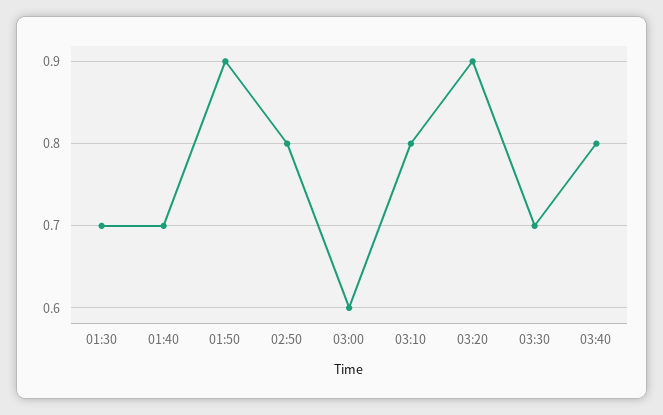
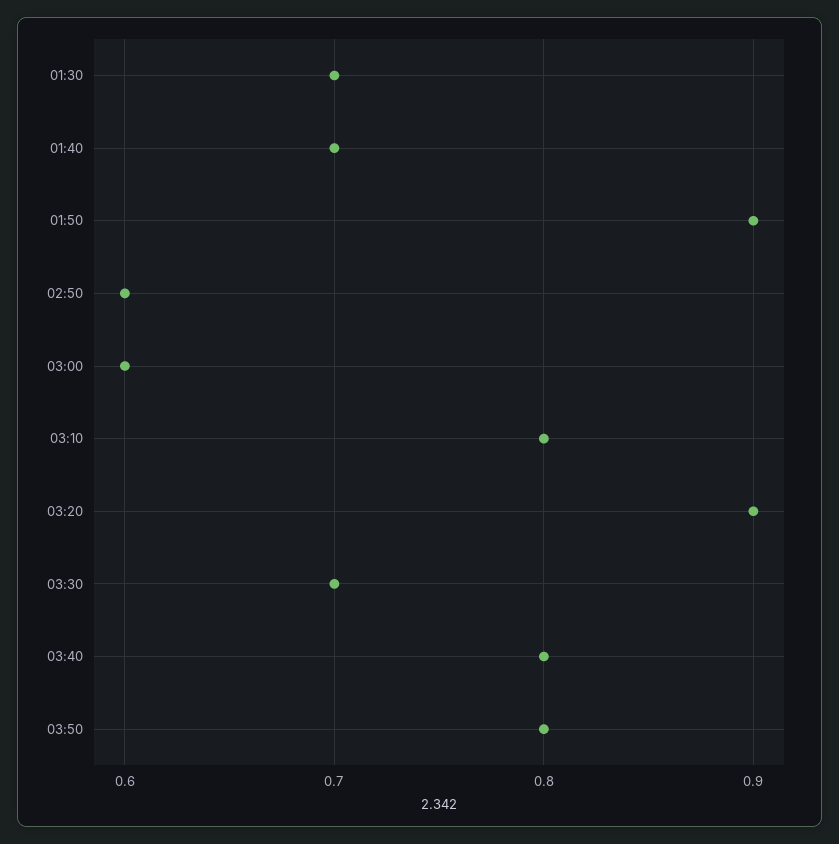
02:50: 0.8 -> 0.6
03:50: none -> 0.8

